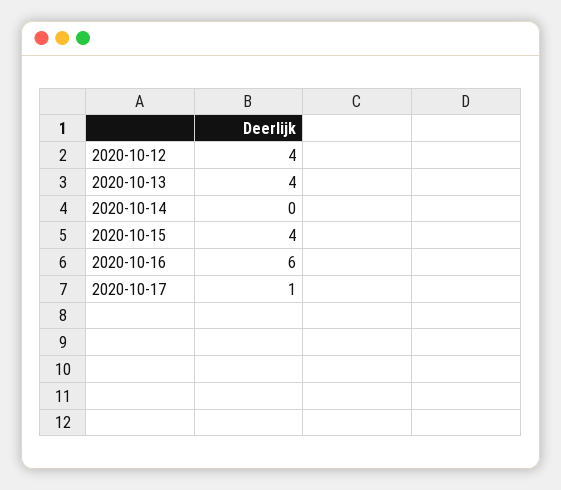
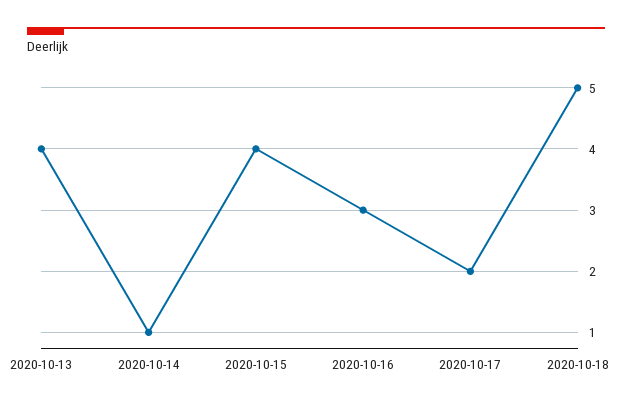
2020-10-12: 4 -> none
2020-10-14: 0 -> 1
2020-10-16: 6 -> 3
2020-10-17: 1 -> 2
2020-10-18: none -> 5

